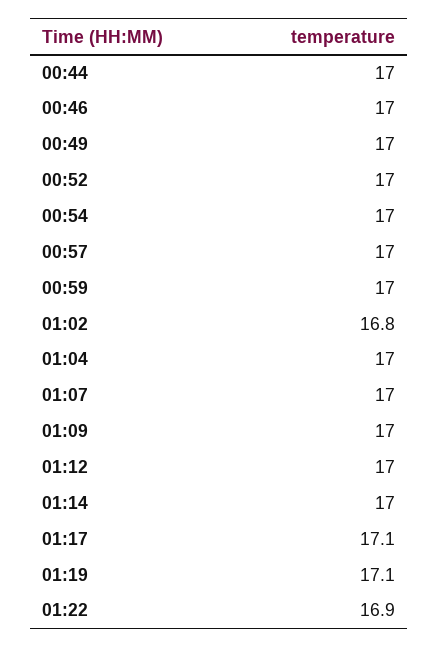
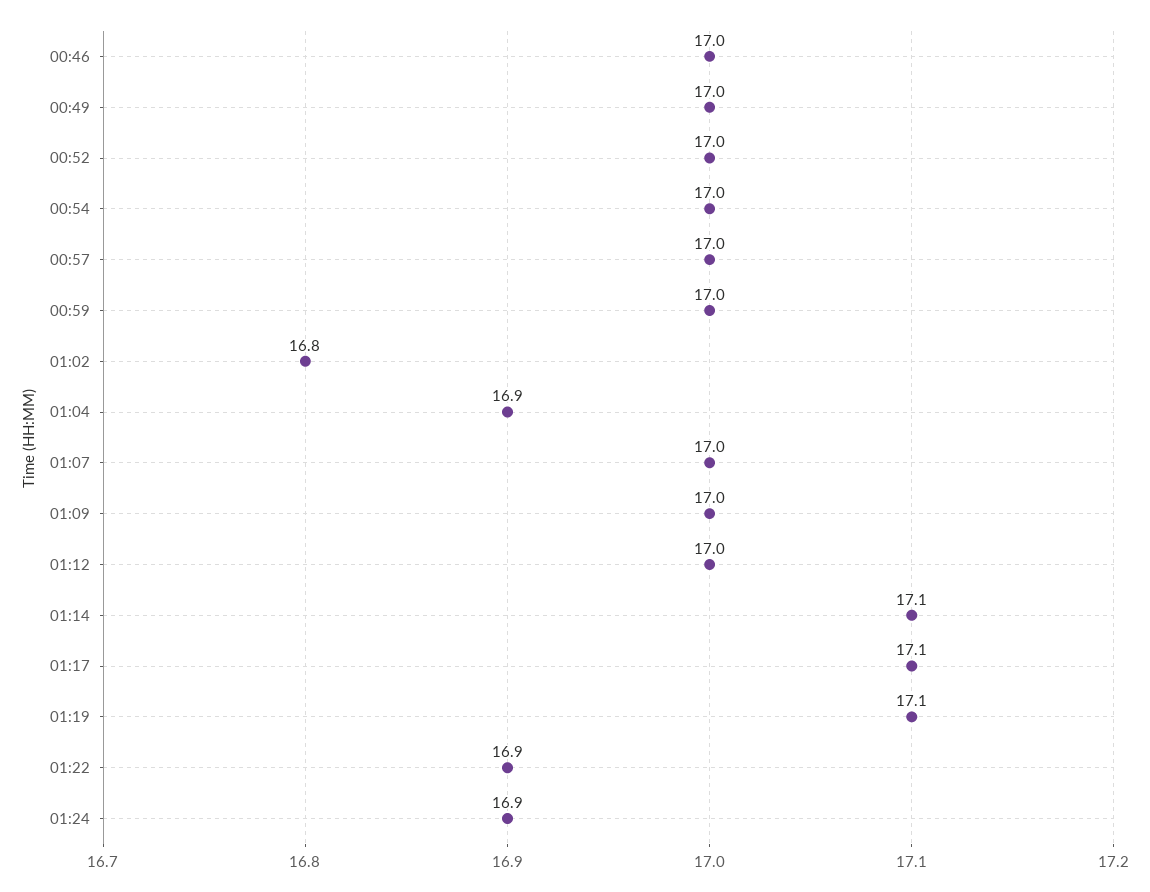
00:44: 17 -> none
01:04: 17 -> 16.9
01:14: 17 -> 17.1
01:24: none -> 16.9

